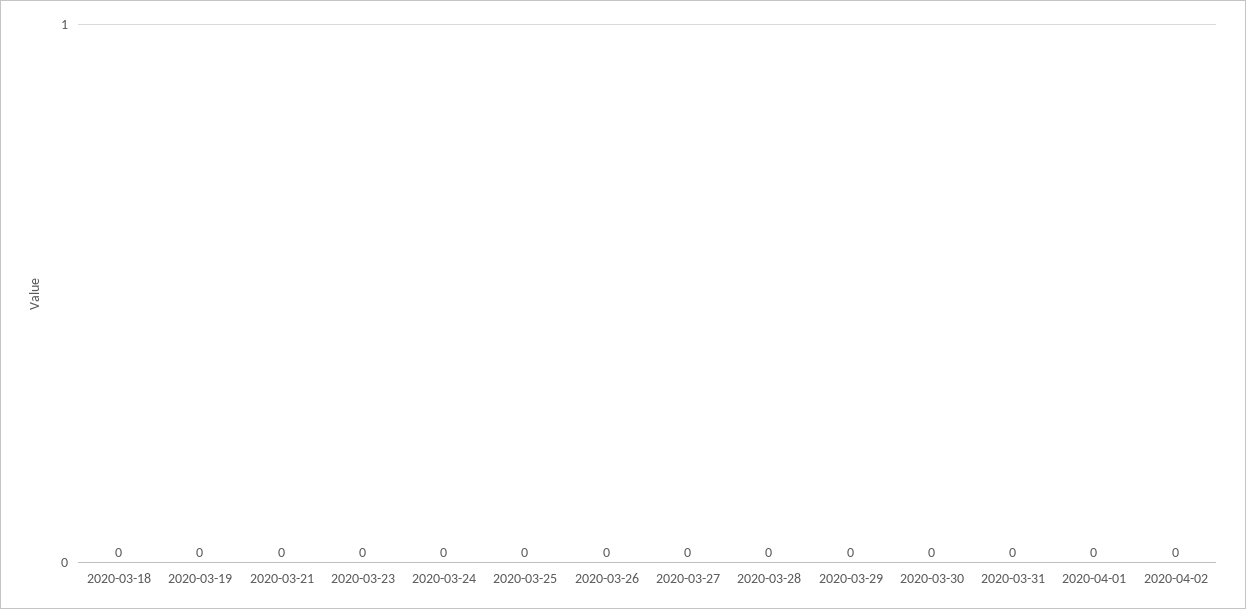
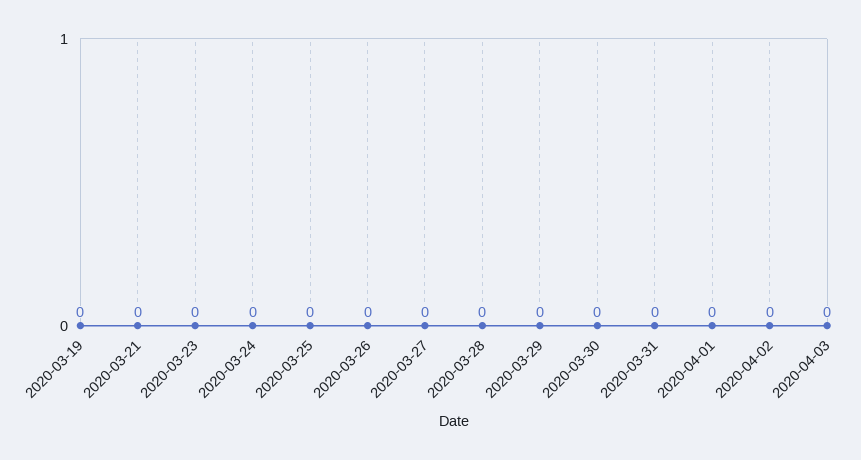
2020-03-18: 0 -> none
2020-04-03: none -> 0

